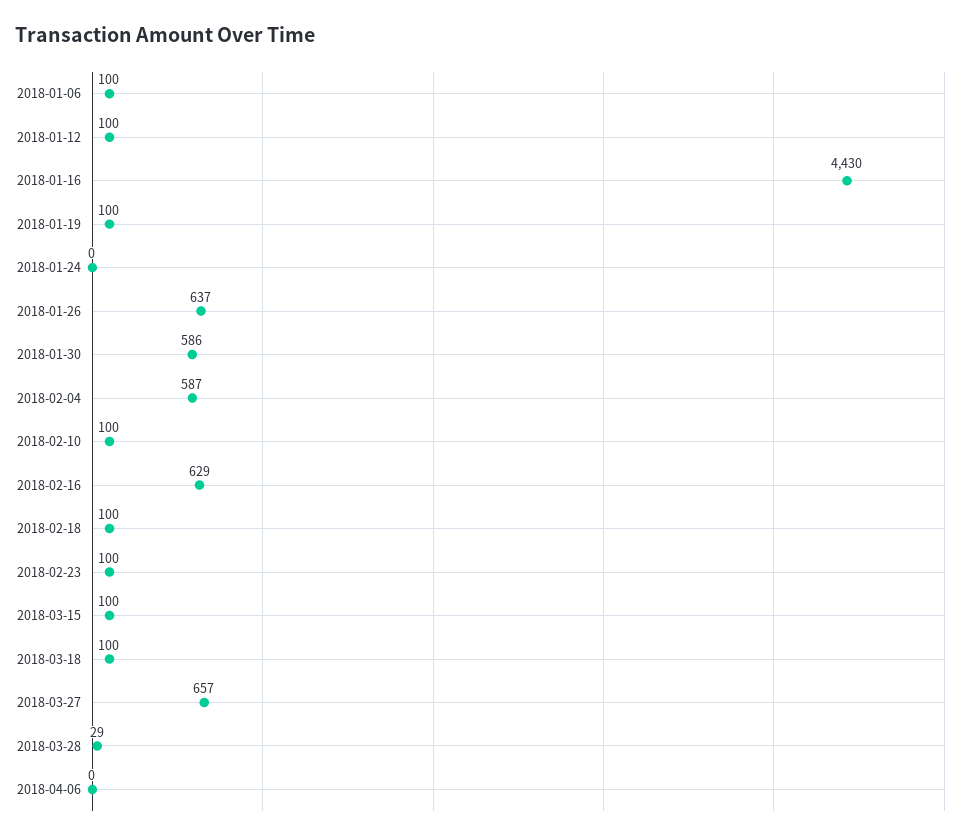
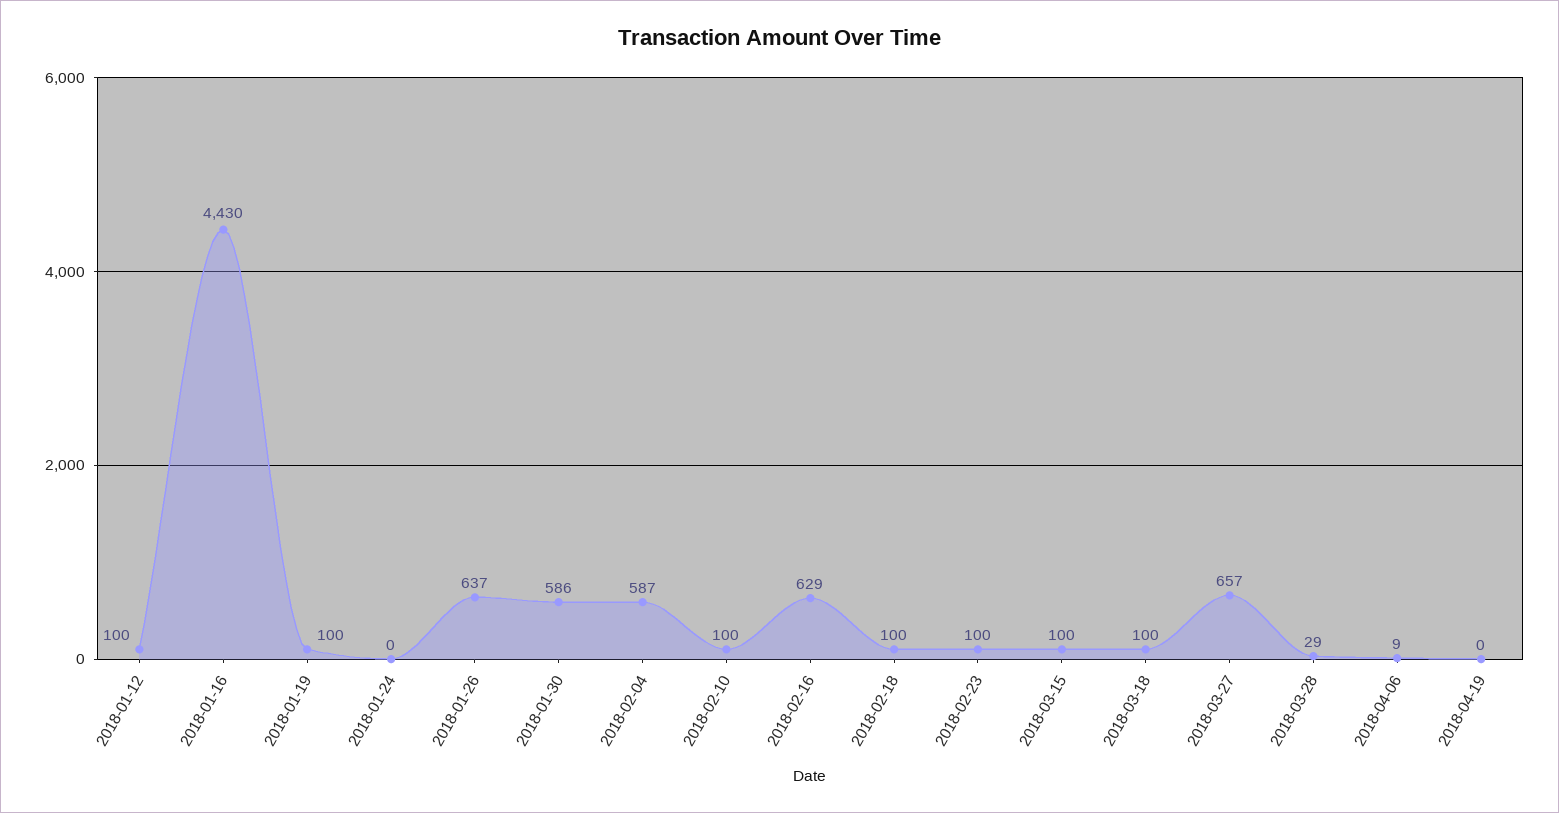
2018-01-06: 100 -> none
2018-04-06: 0 -> 9
2018-04-19: none -> 0

